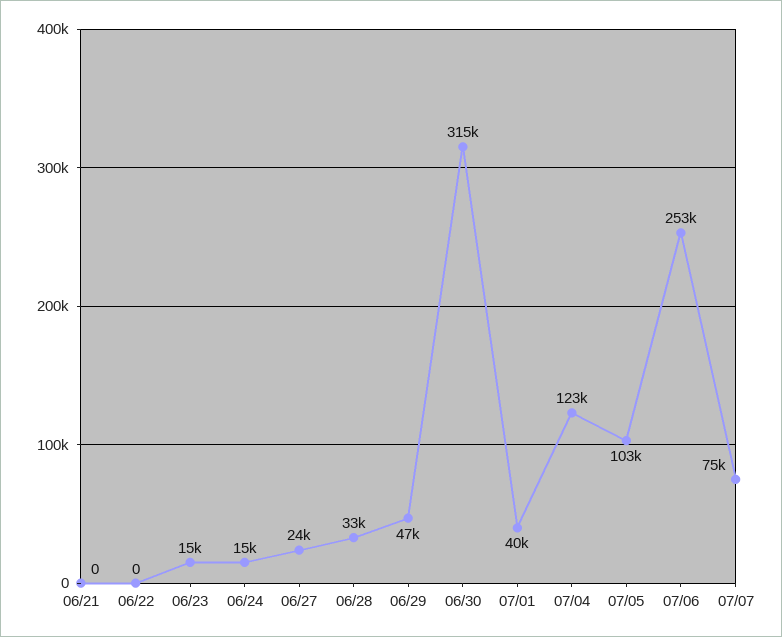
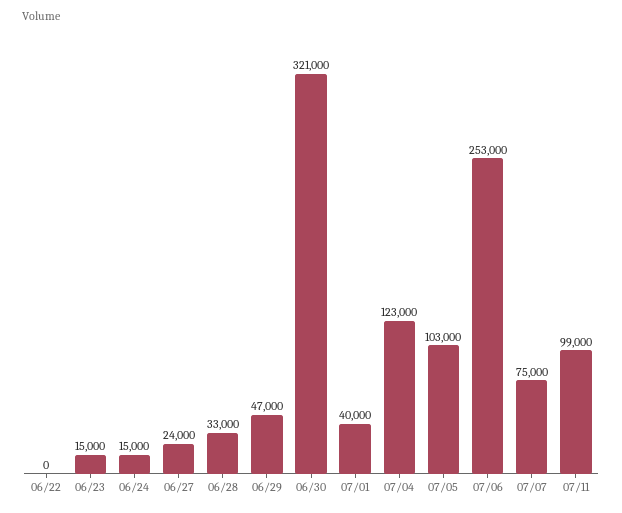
06/21: 0 -> none
06/30: 315000 -> 321000
07/11: none -> 99000

